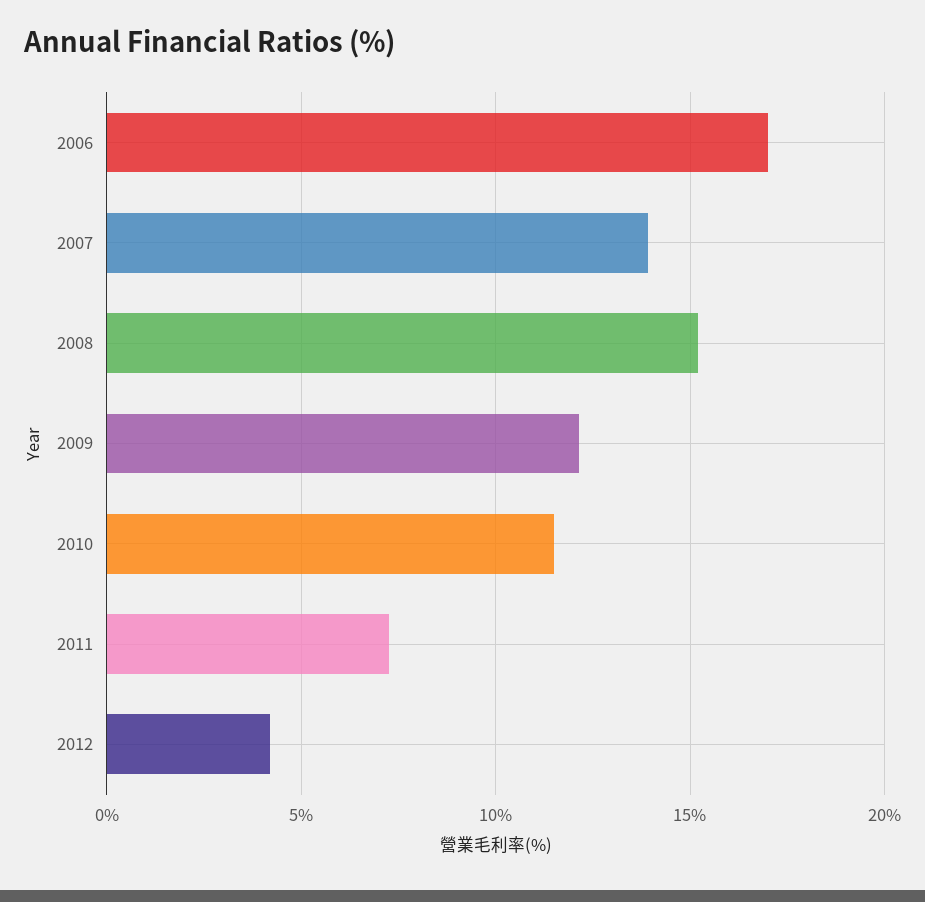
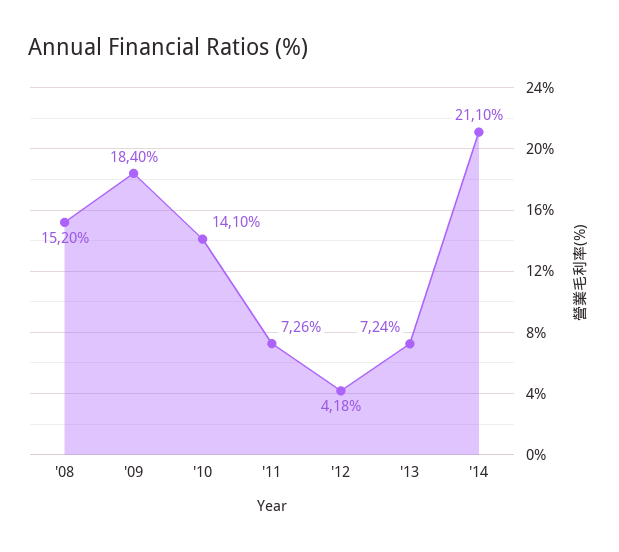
2006: 17 -> none
2007: 14 -> none
2009: 12 -> 18.4
2010: 11.5 -> 14.1
'13: none -> 7.24
'14: none -> 21.1

